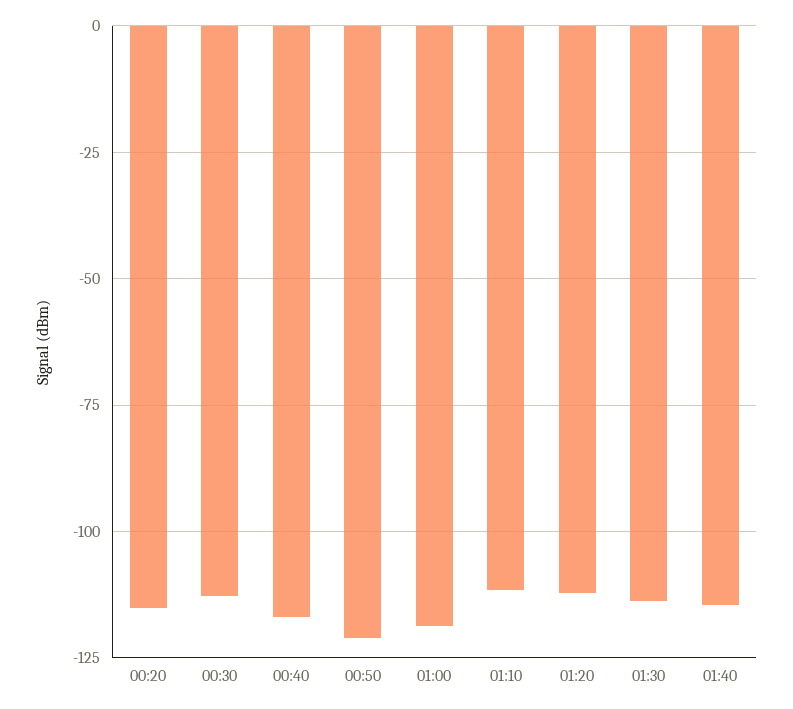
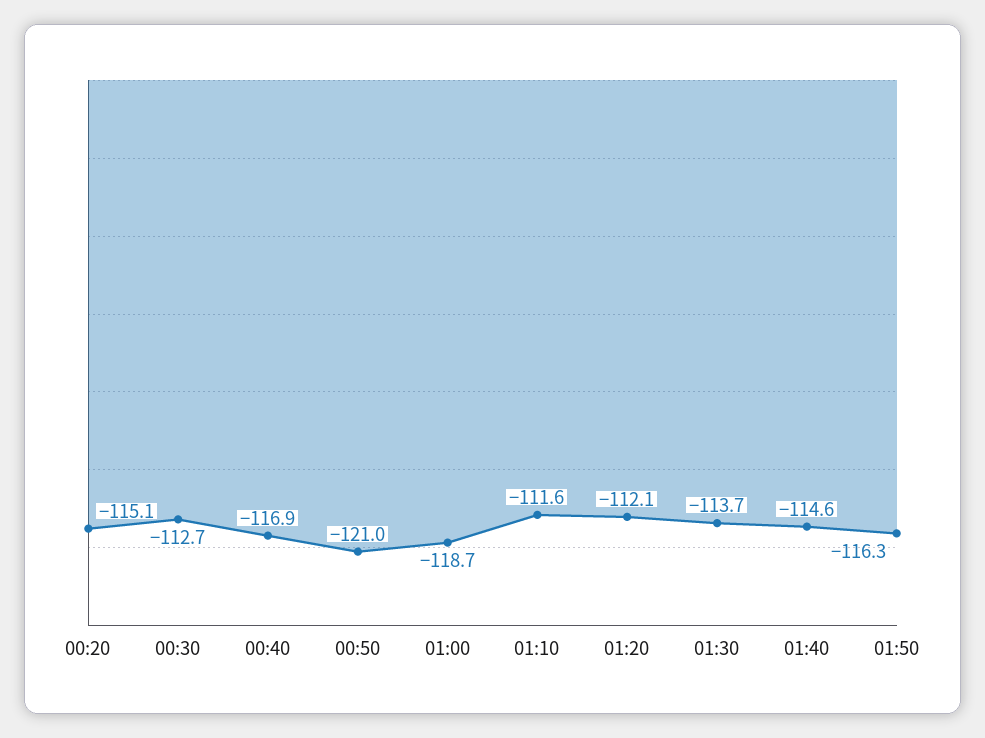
01:50: none -> -116.3

